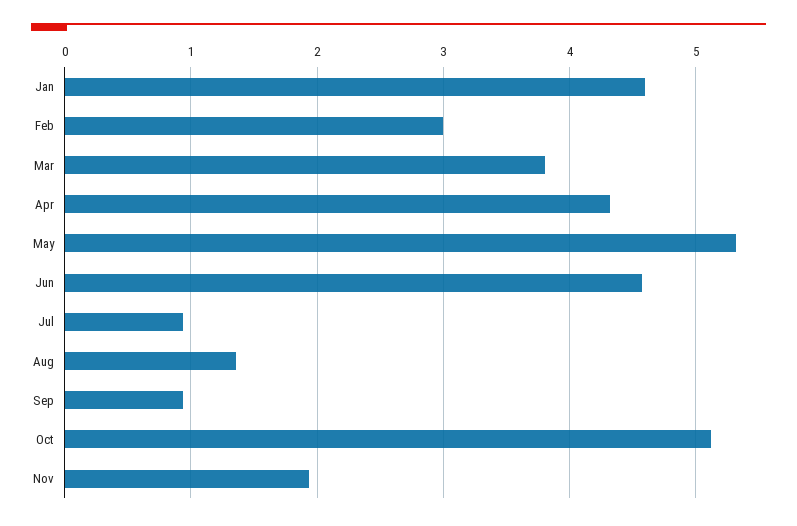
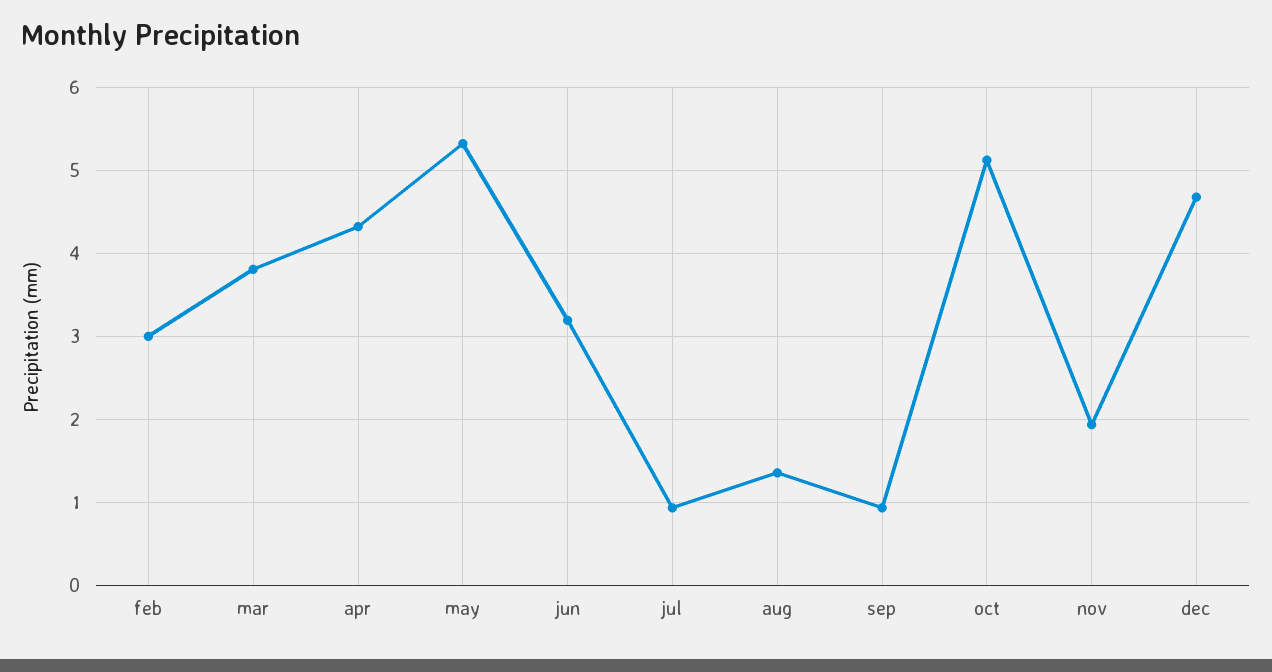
Jan: 4.6 -> none
Jun: 4.6 -> 3.2
dec: none -> 4.7

